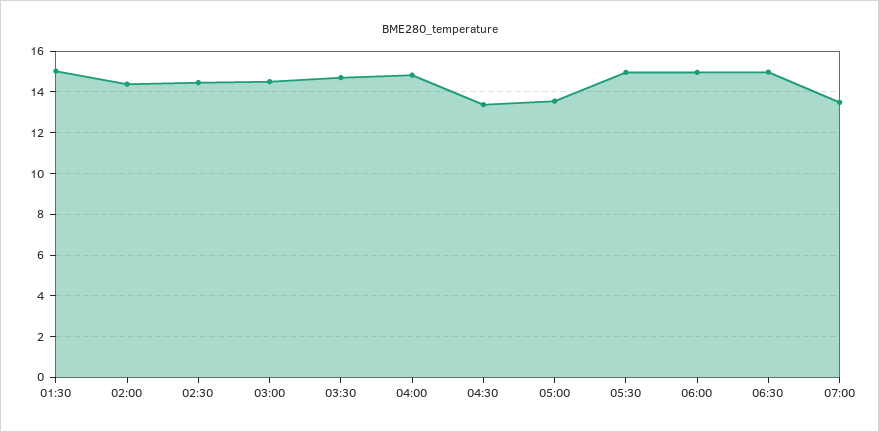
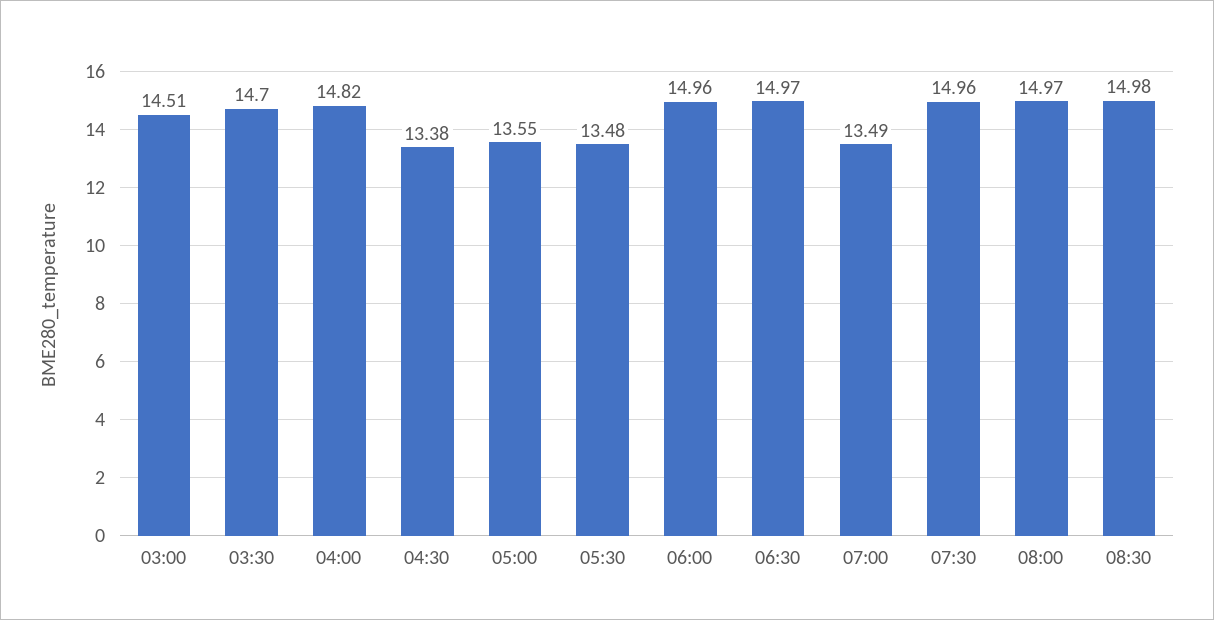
01:30: 15 -> none
02:00: 14.5 -> none
02:30: 14.5 -> none
05:30: 15 -> 13.48
07:30: none -> 14.96
08:00: none -> 14.97
08:30: none -> 14.98

